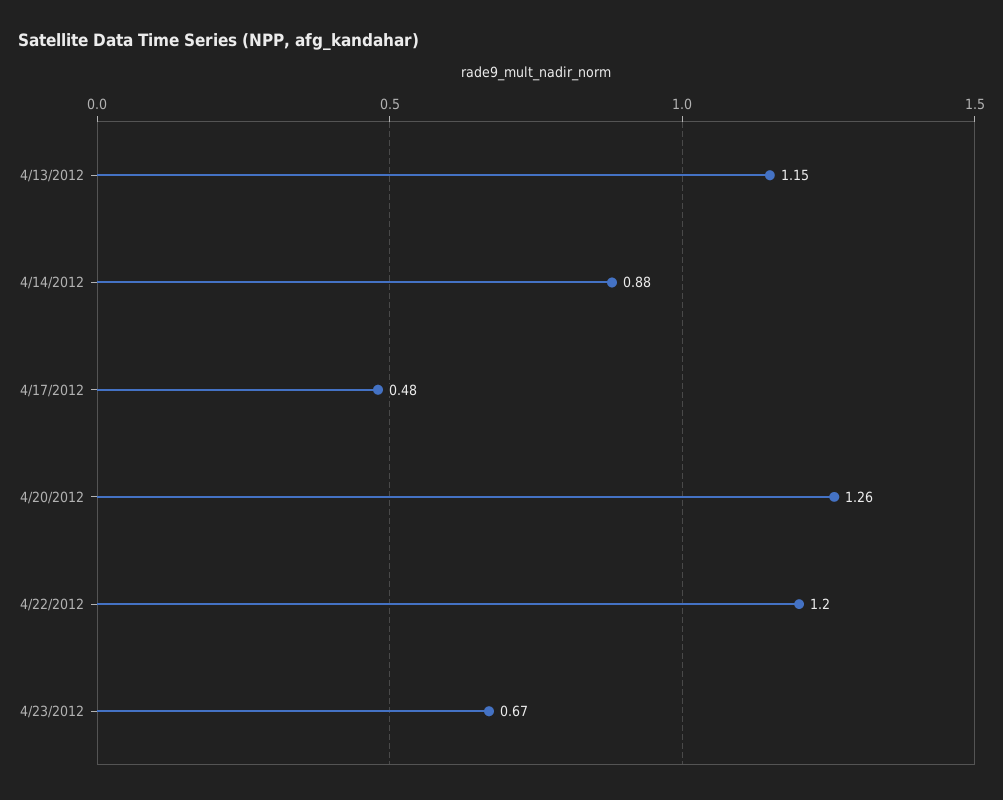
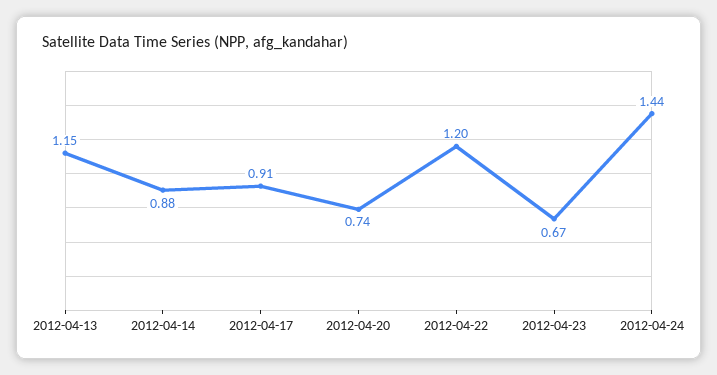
4/17/2012: 0.48 -> 0.91
4/20/2012: 1.26 -> 0.74
2012-04-24: none -> 1.44

